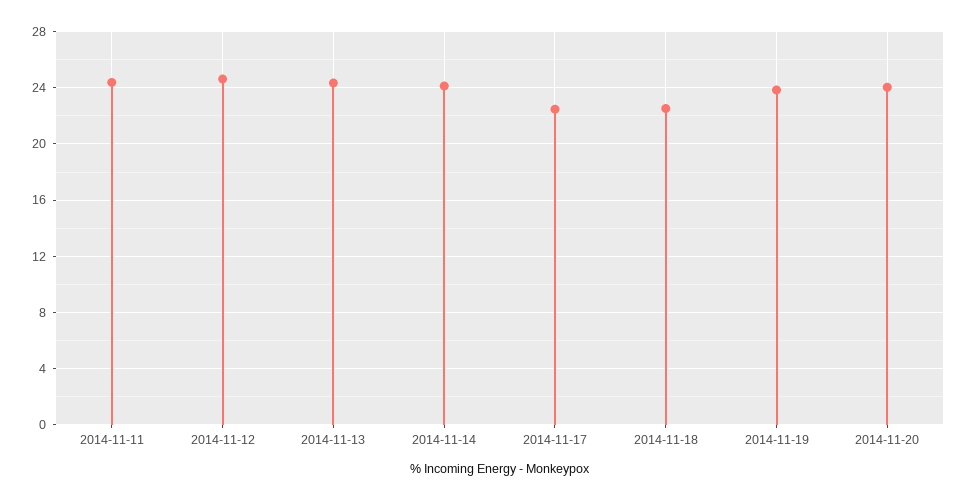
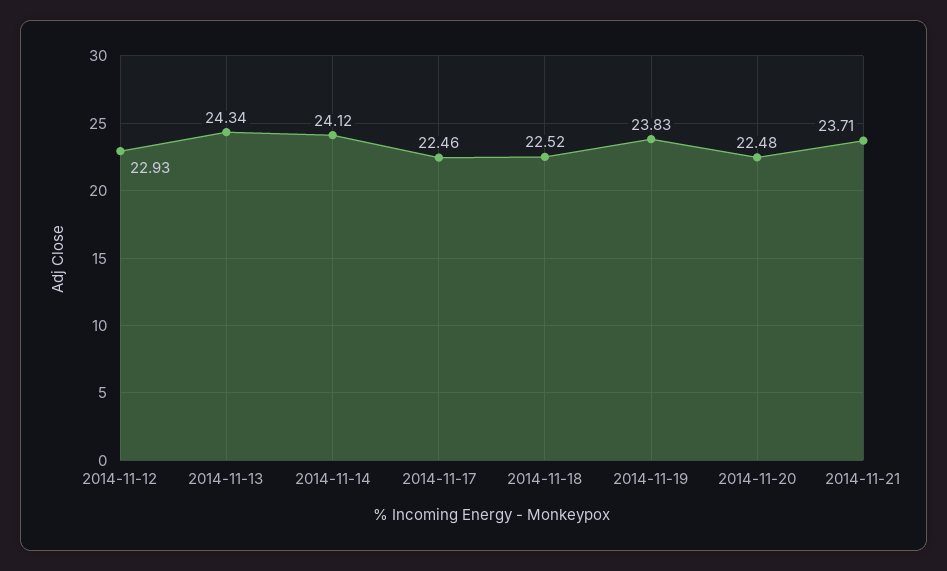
2014-11-11: 24.5 -> none
2014-11-12: 24.5 -> 22.93
2014-11-20: 24 -> 22.48
2014-11-21: none -> 23.71

